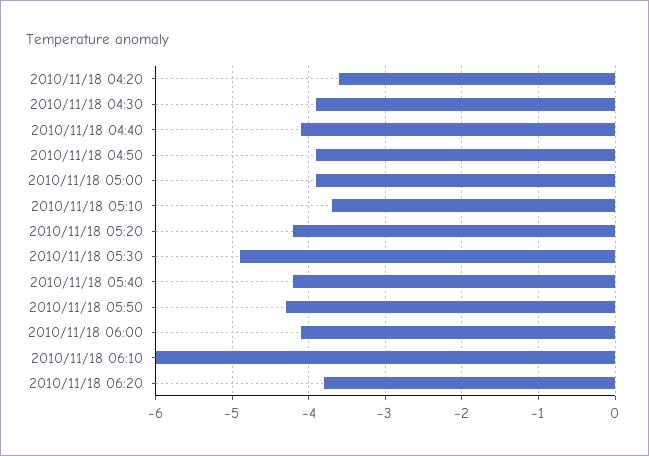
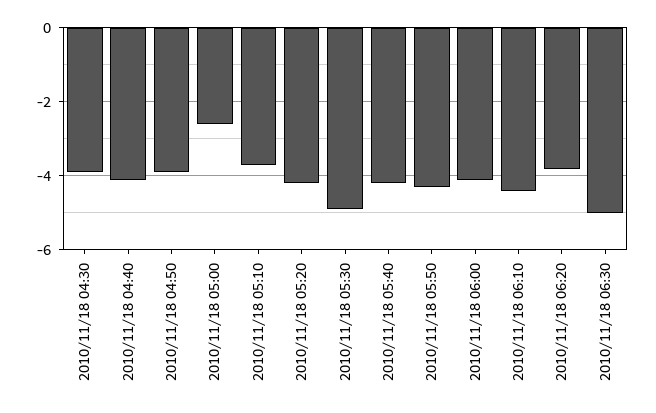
2010/11/18 04:20: -3.6 -> none
2010/11/18 05:00: -3.9 -> -2.5
2010/11/18 06:10: -6 -> -4.5
2010/11/18 06:30: none -> -5

